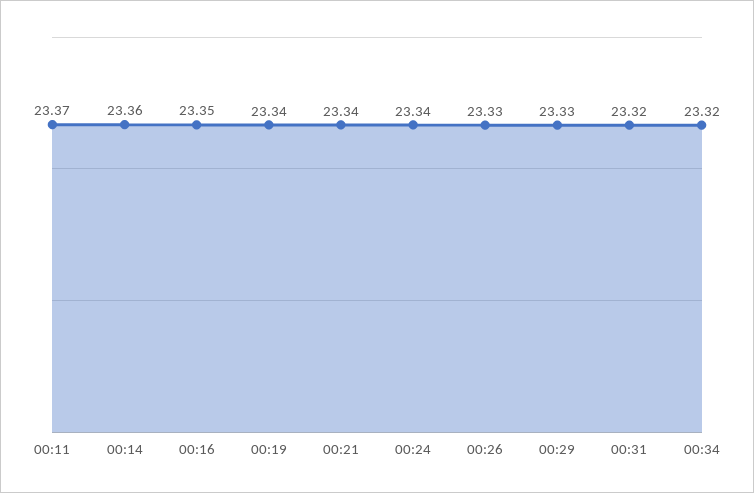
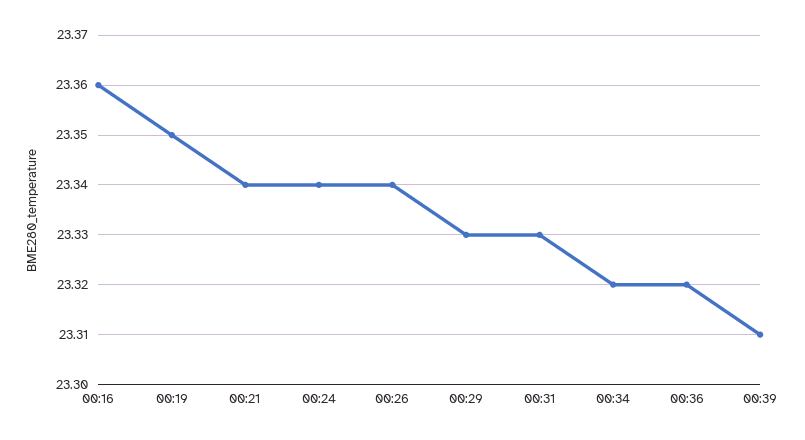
00:11: 23.37 -> none
00:14: 23.36 -> none
00:16: 23.35 -> 23.36
00:19: 23.34 -> 23.35
00:26: 23.33 -> 23.34
00:31: 23.32 -> 23.33
00:36: none -> 23.32
00:39: none -> 23.31

